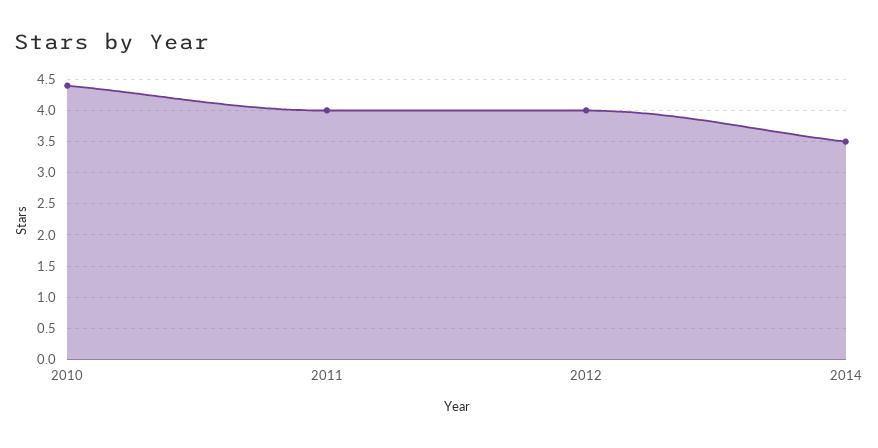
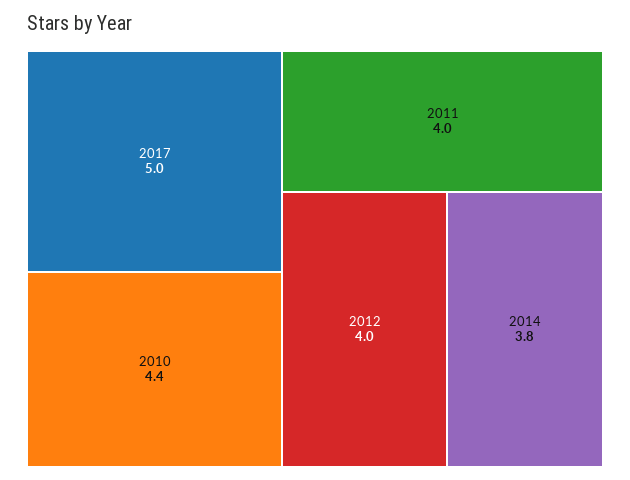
2014: 3.5 -> 3.8
2017: none -> 5

